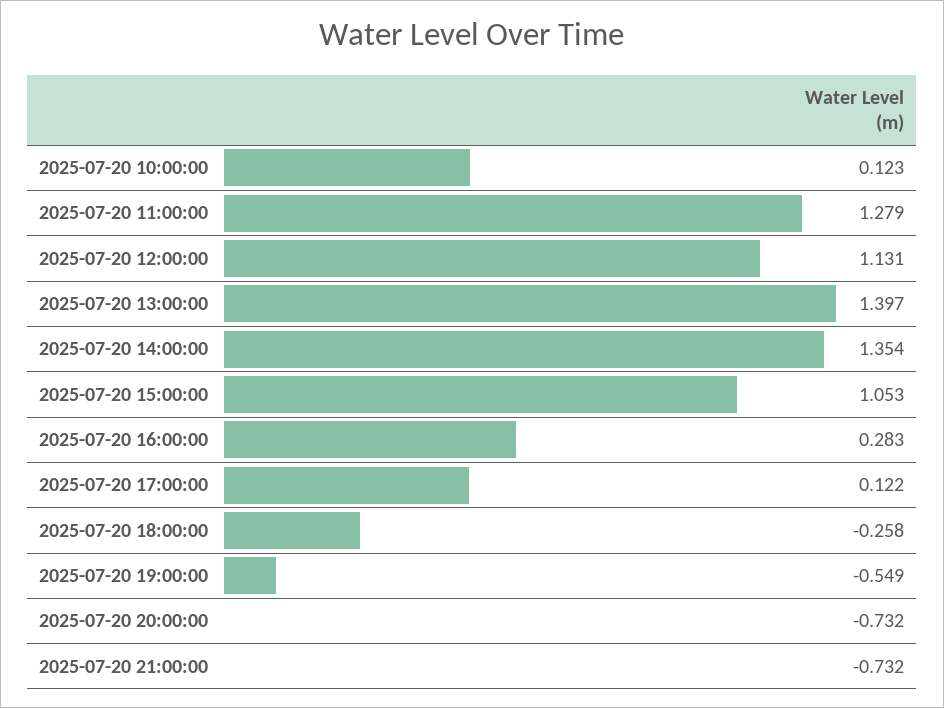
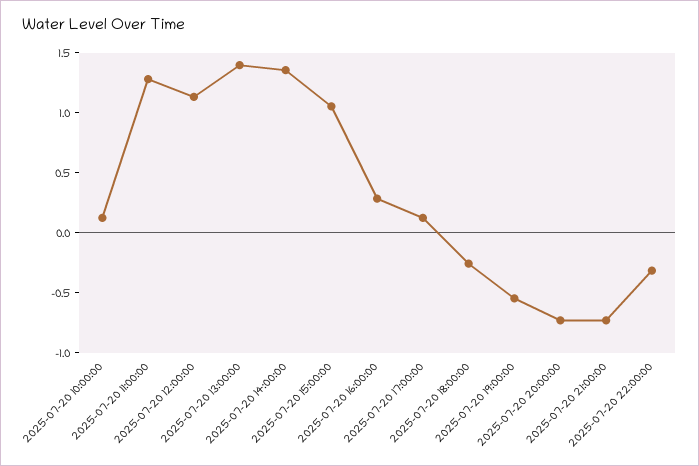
2025-07-20 22:00:00: none -> -0.3

